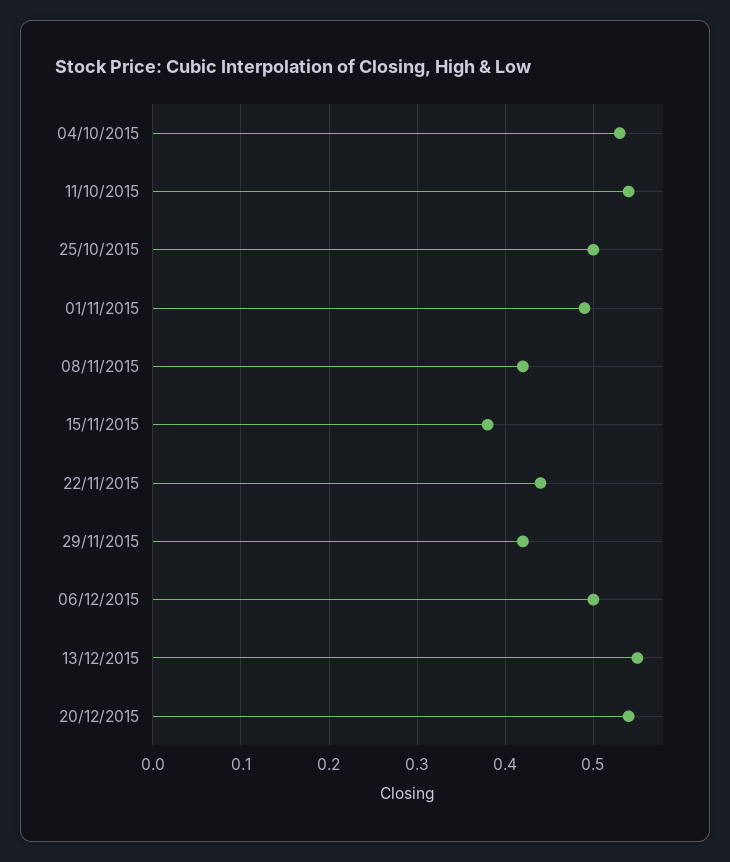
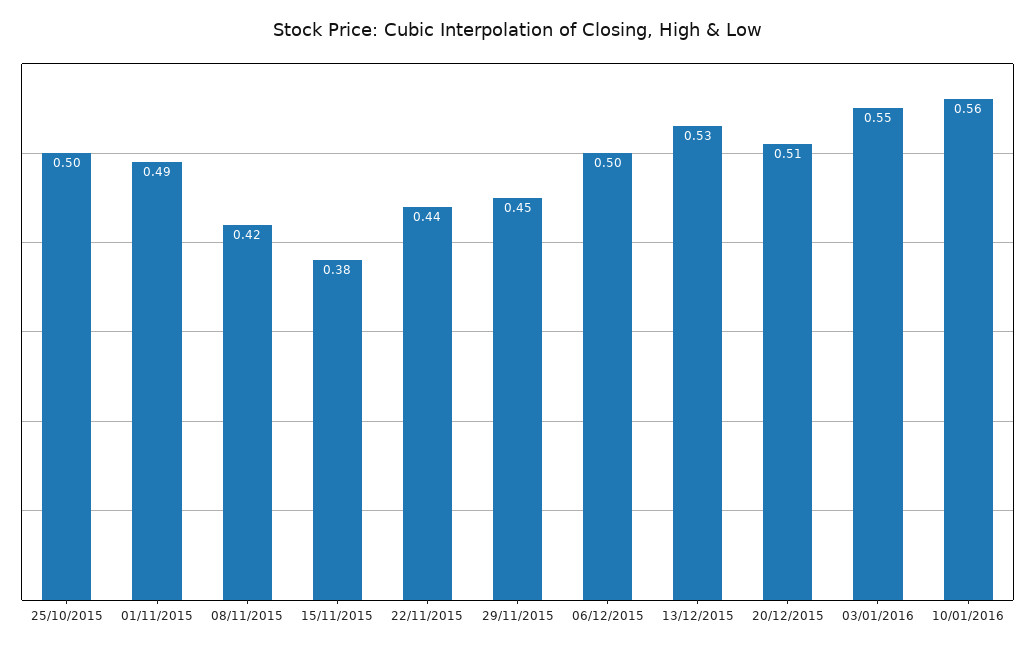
04/10/2015: 0.53 -> none
11/10/2015: 0.54 -> none
29/11/2015: 0.42 -> 0.45
13/12/2015: 0.55 -> 0.53
20/12/2015: 0.54 -> 0.51
03/01/2016: none -> 0.55
10/01/2016: none -> 0.56

